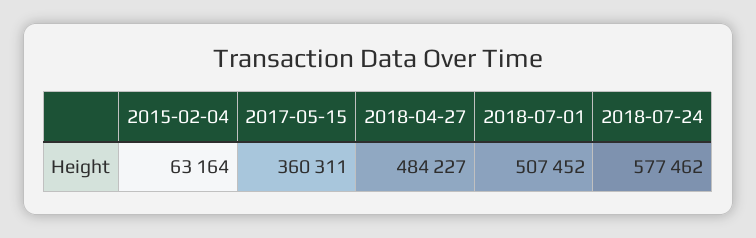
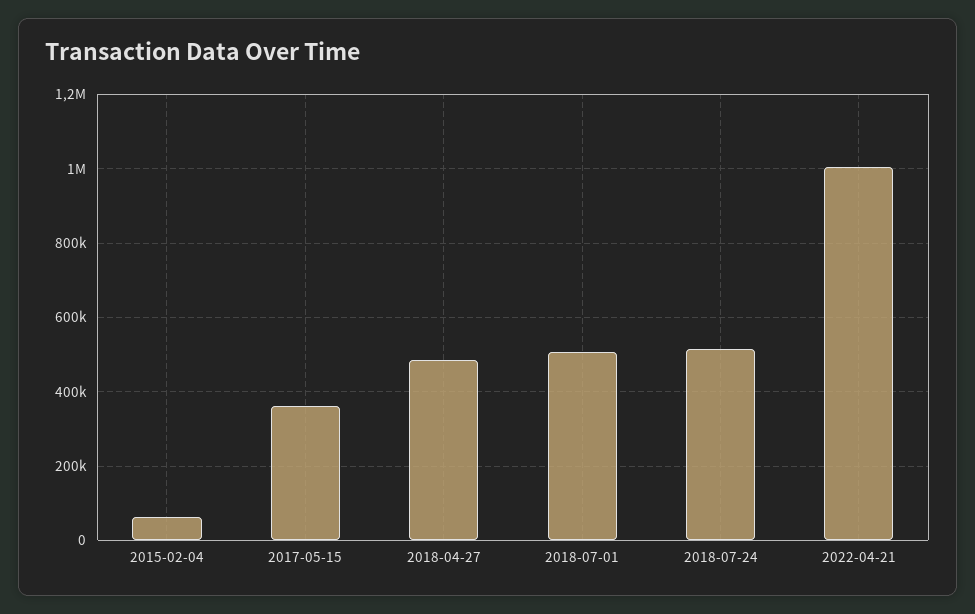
2018-07-24: 577462 -> 520000
2022-04-21: none -> 1000000

